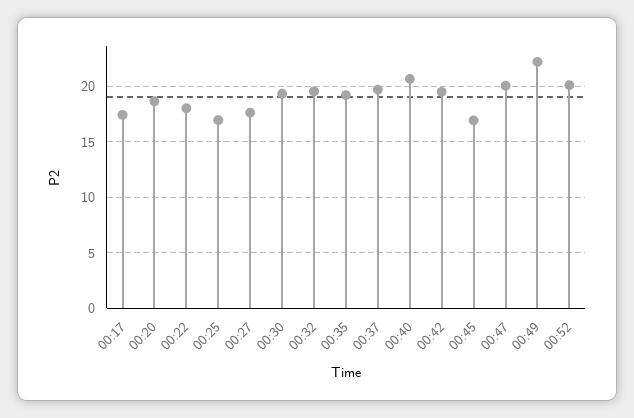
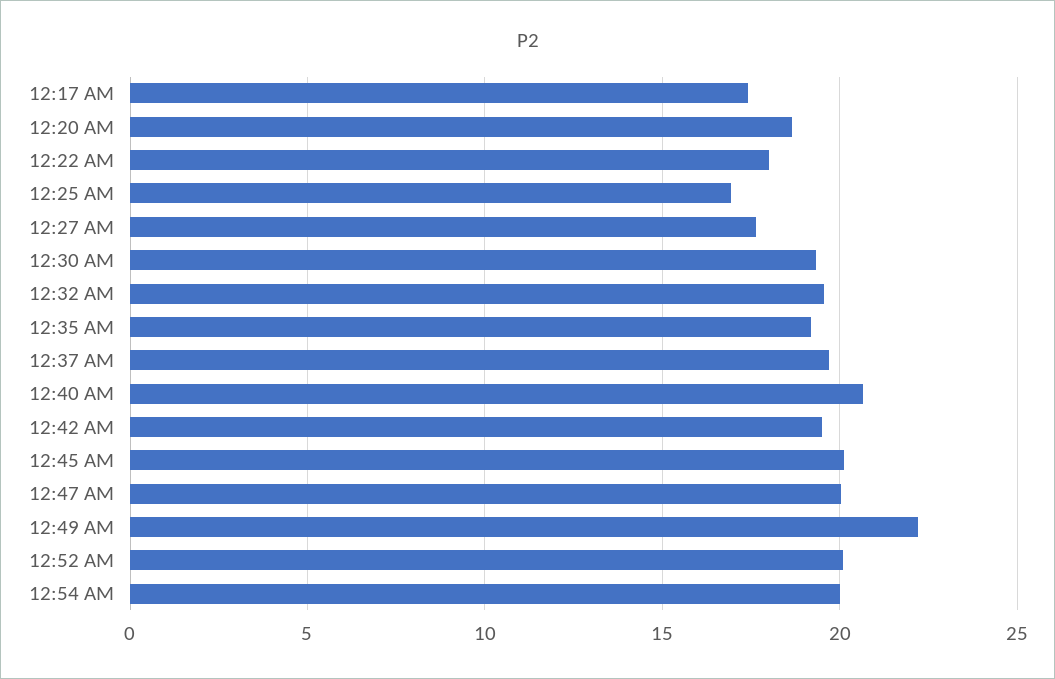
00:45: 17 -> 20
12:54 AM: none -> 20

